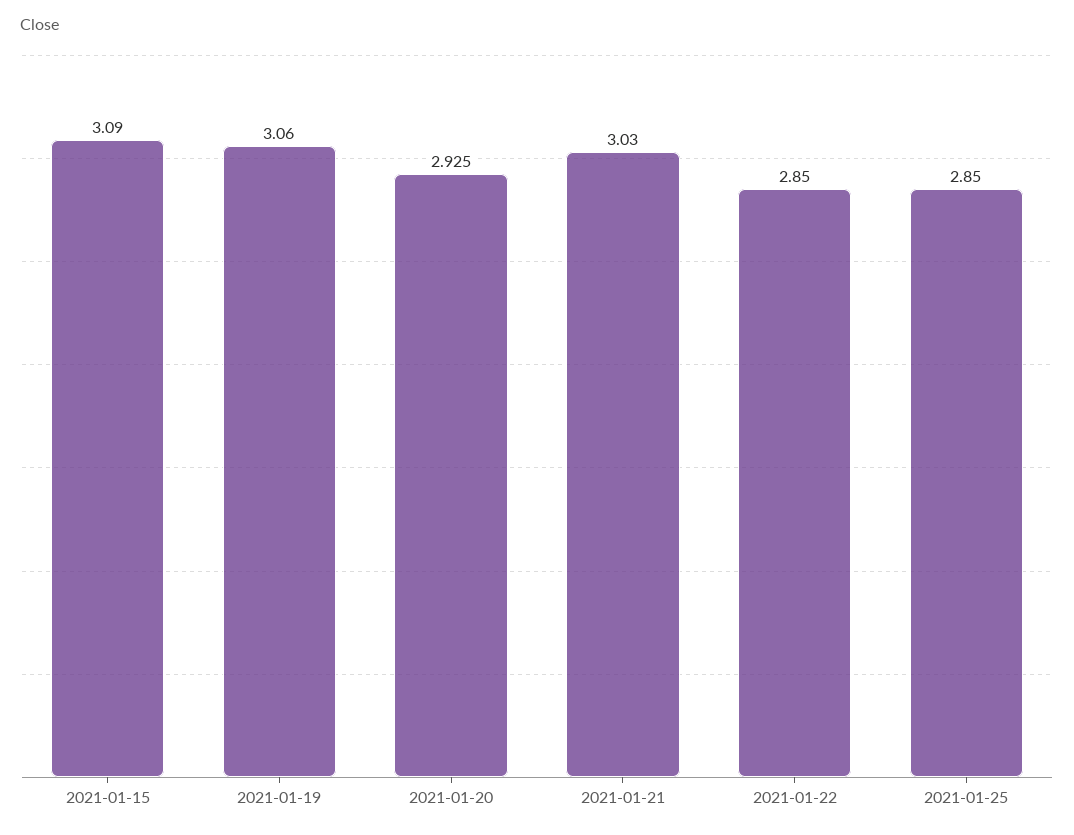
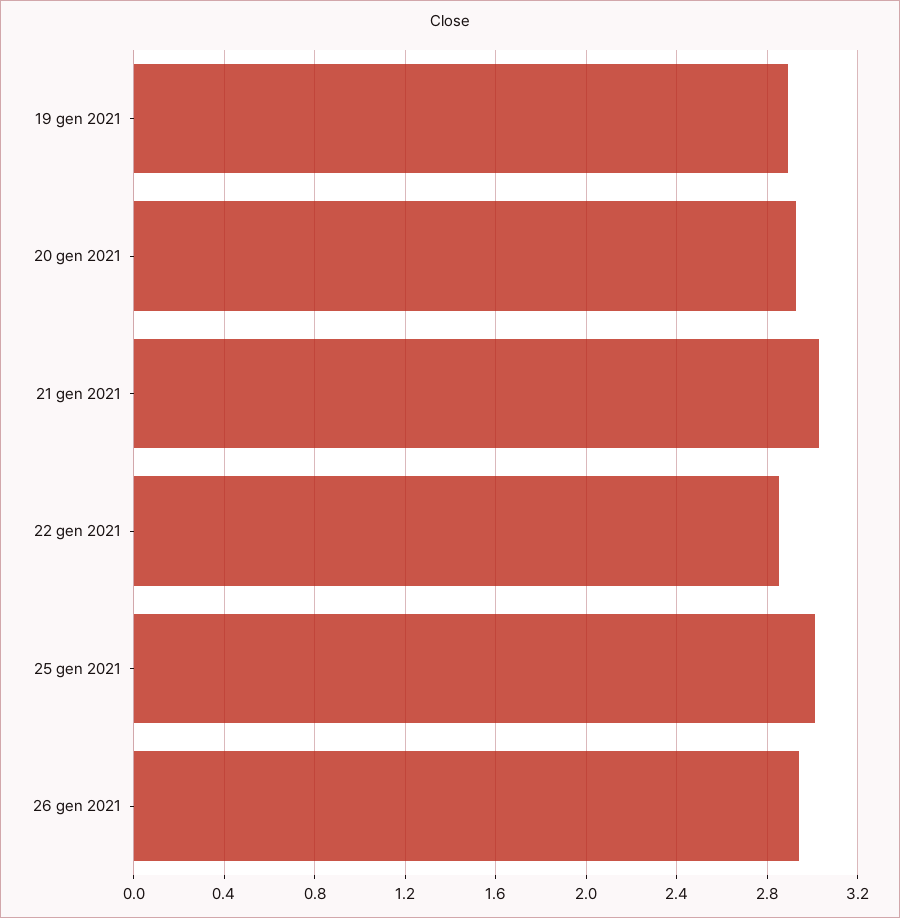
2021-01-15: 3.09 -> none
2021-01-19: 3.06 -> 2.9
2021-01-25: 2.85 -> 3
26 gen 2021: none -> 2.95

